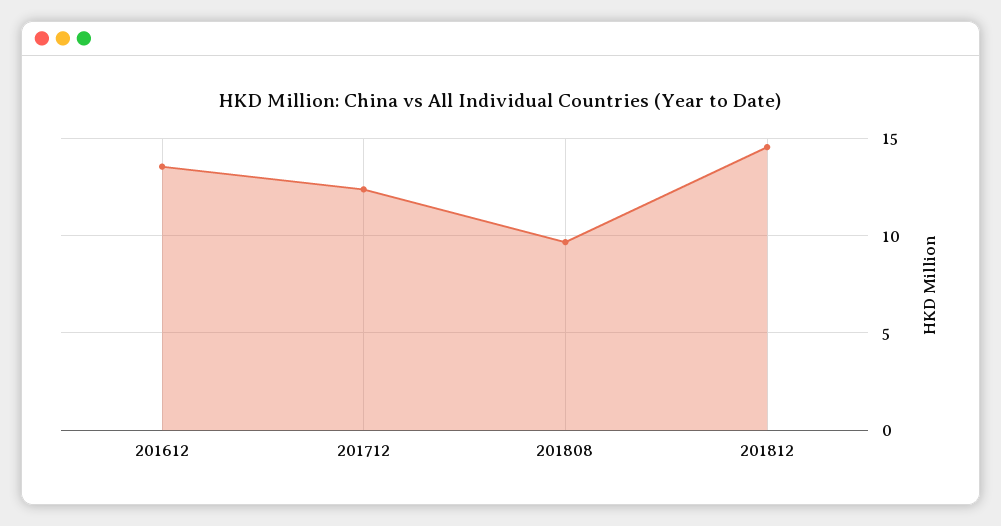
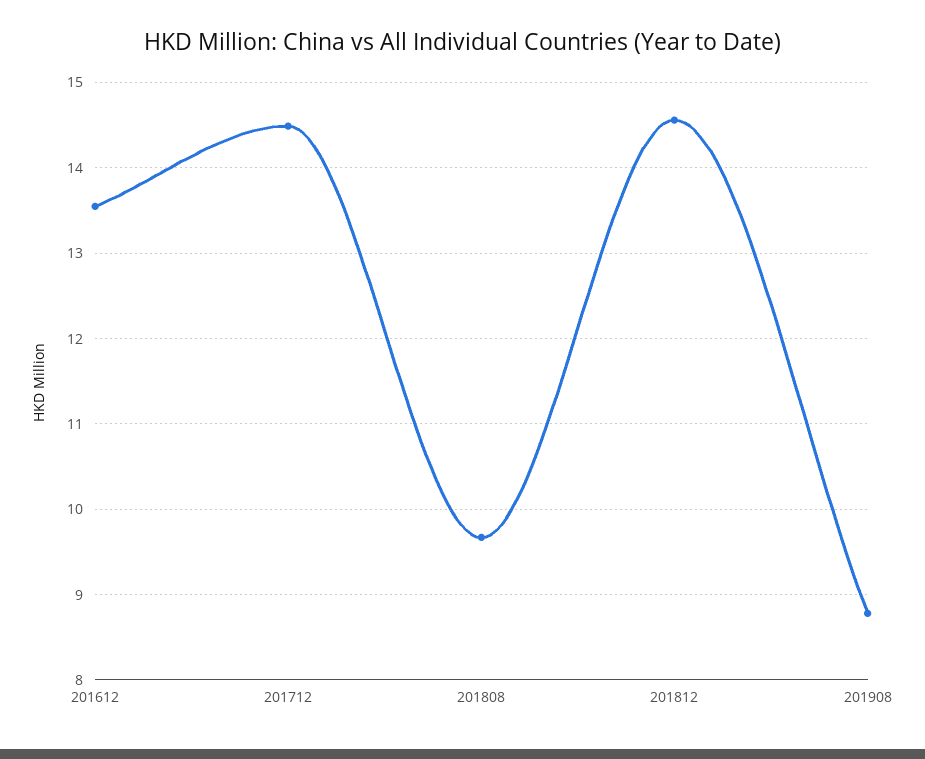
201712: 12.5 -> 14.5
201908: none -> 8.8

